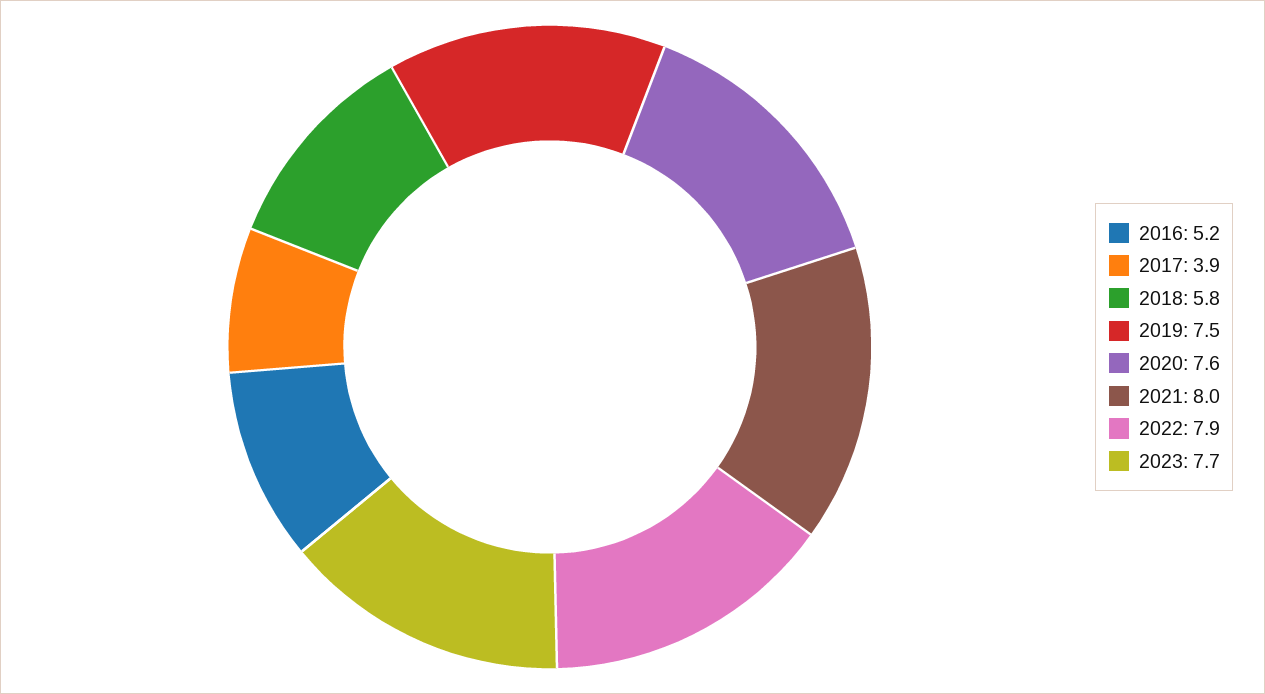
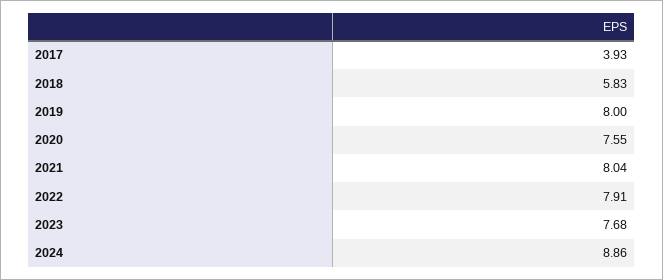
2016: 5.2 -> none
2019: 7.5 -> 8
2024: none -> 8.86

